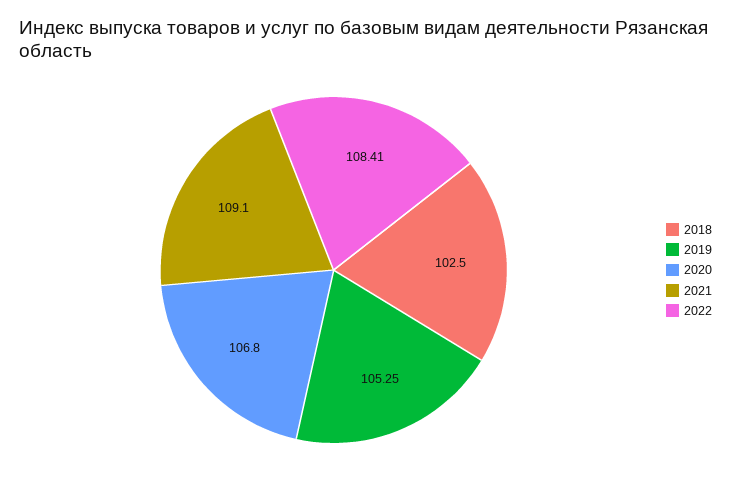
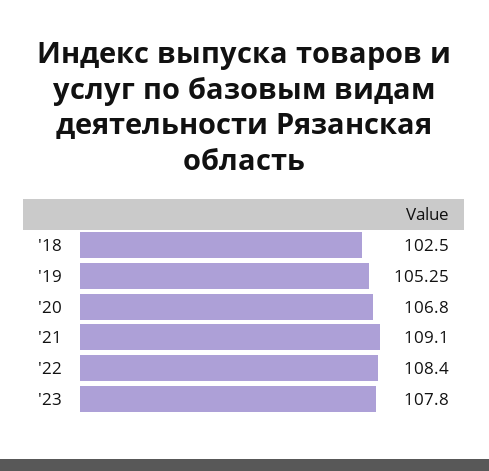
2022: 108.41 -> 108.4
'23: none -> 107.8

